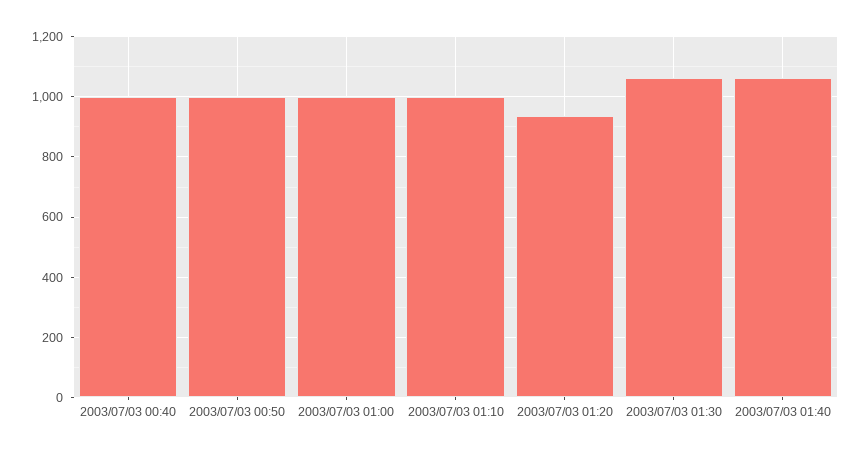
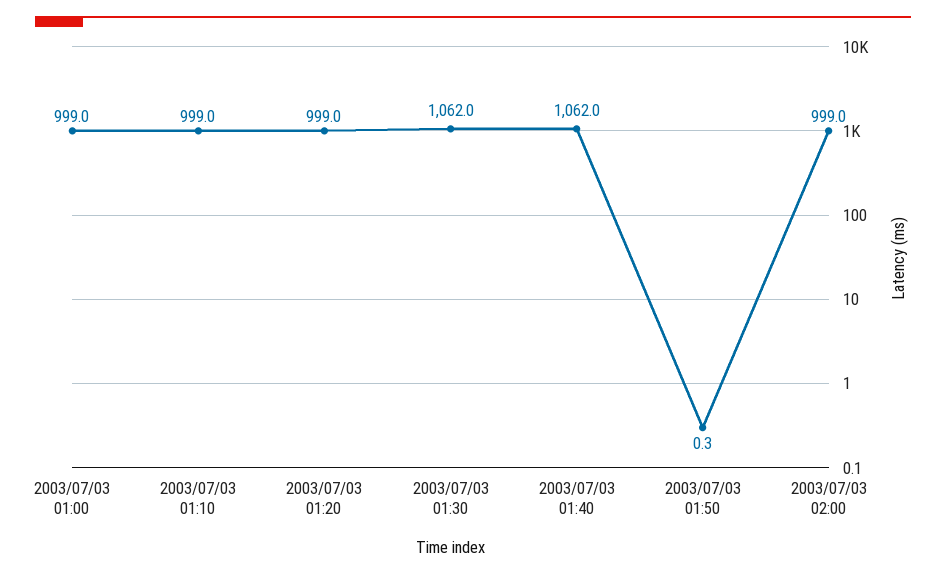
2003/07/03 00:40: 1000 -> none
2003/07/03 00:50: 1000 -> none
2003/07/03 01:20: 940 -> 999
2003/07/03 01:50: none -> 0.3
2003/07/03 02:00: none -> 999

